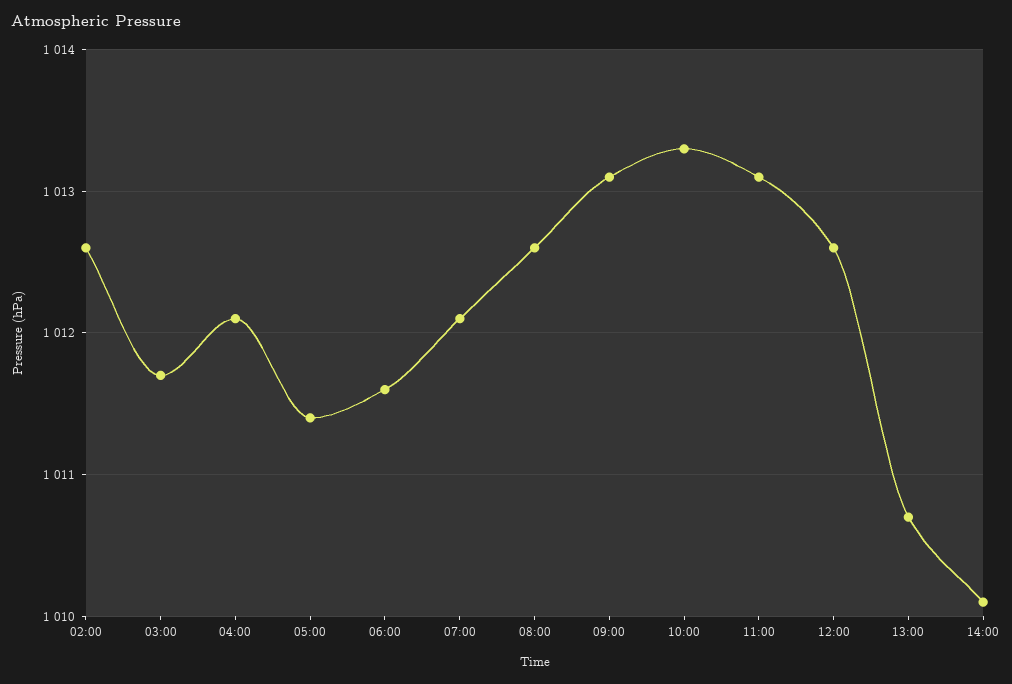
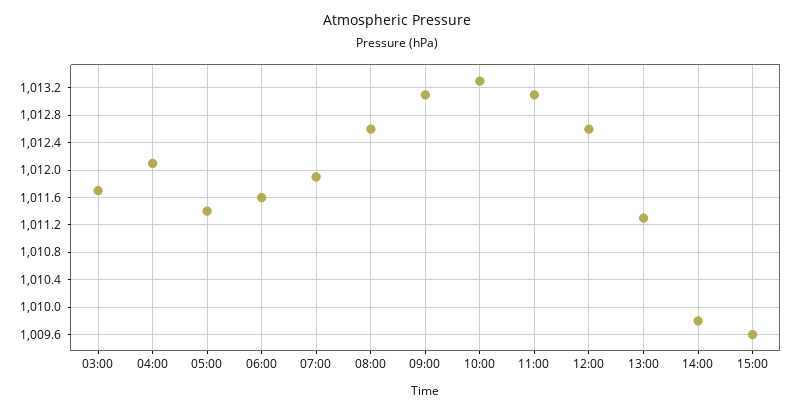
02:00: 1012.6 -> none
07:00: 1012.1 -> 1011.9
13:00: 1010.7 -> 1011.3
14:00: 1010.1 -> 1009.8
15:00: none -> 1009.6

